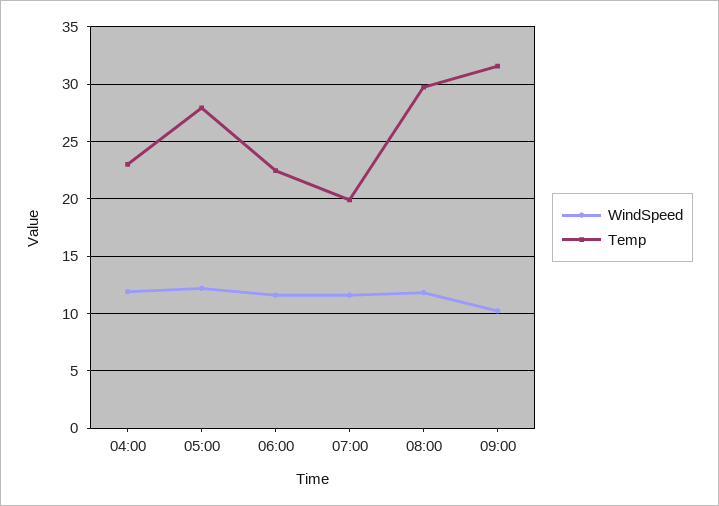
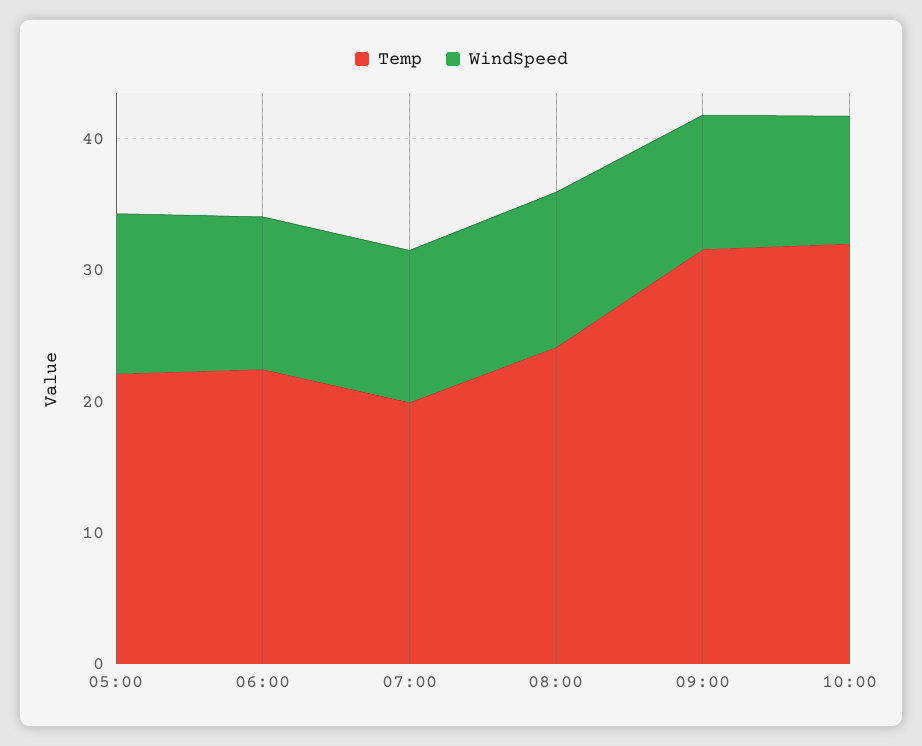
WindSpeed, 04:00: 12 -> none
Temp, 04:00: 23 -> none
Temp, 05:00: 28 -> 22
Temp, 08:00: 30 -> 24
Temp, 10:00: none -> 32
WindSpeed, 10:00: none -> 10

